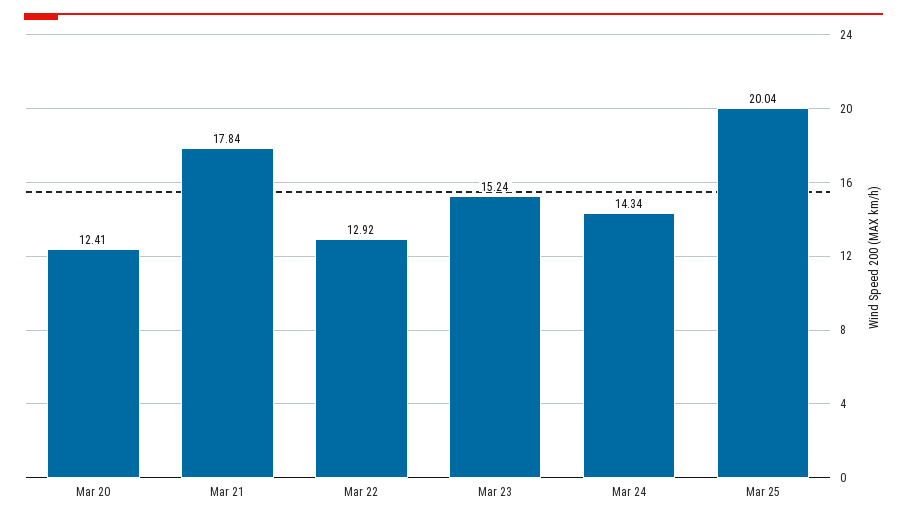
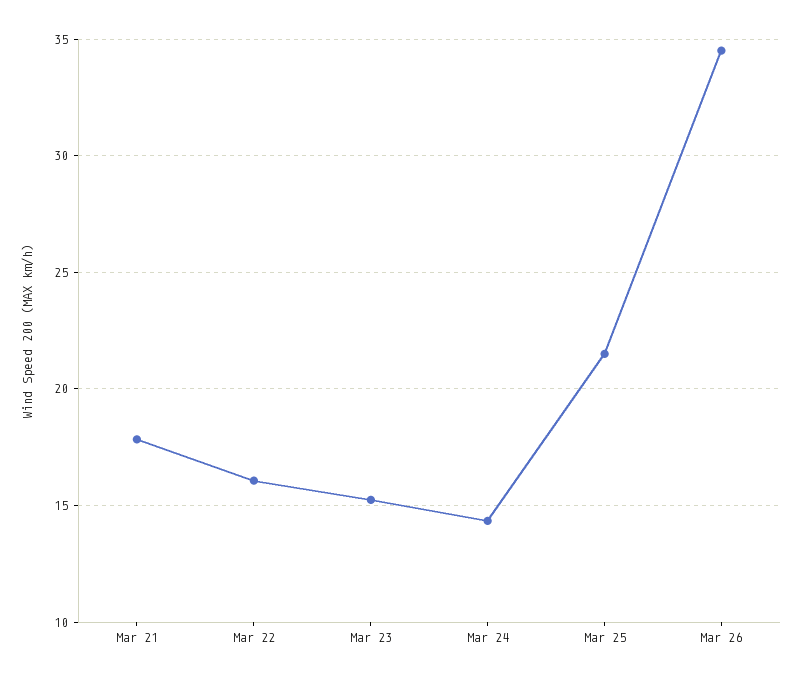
Mar 20: 12.41 -> none
Mar 22: 12.92 -> 16
Mar 25: 20.04 -> 21.5
Mar 26: none -> 34.5

